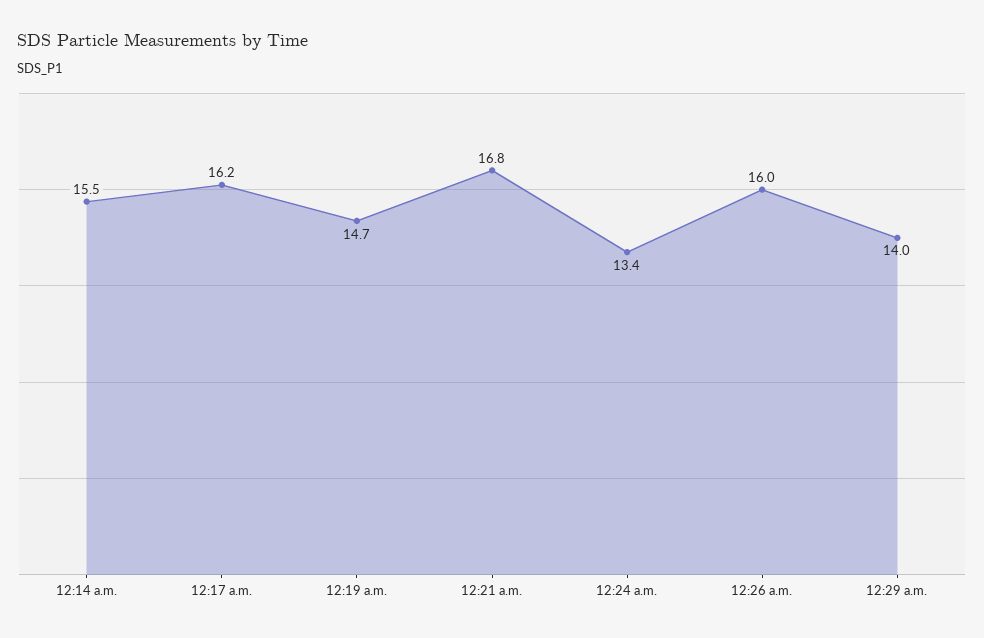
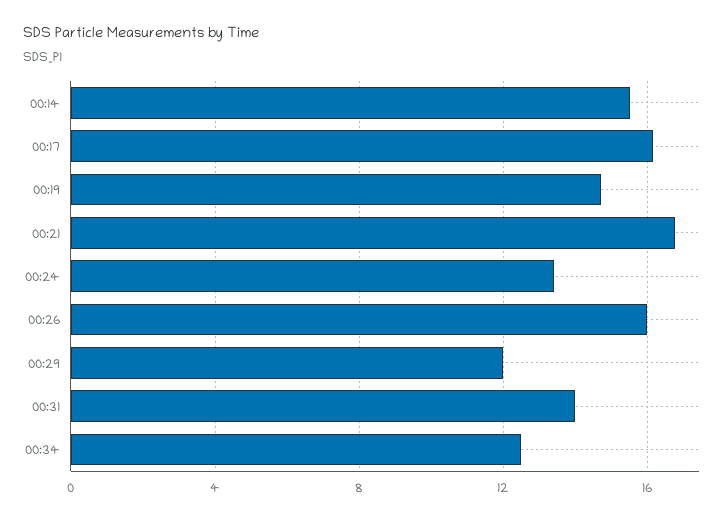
12:29 a.m.: 14 -> 12
00:31: none -> 14
00:34: none -> 12.5

